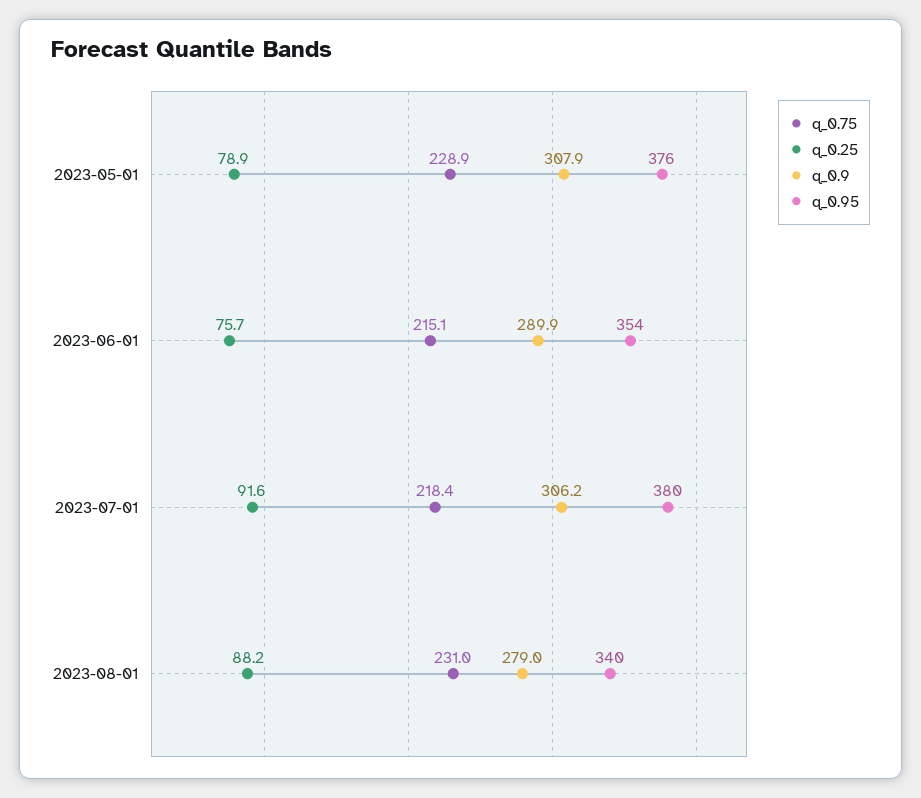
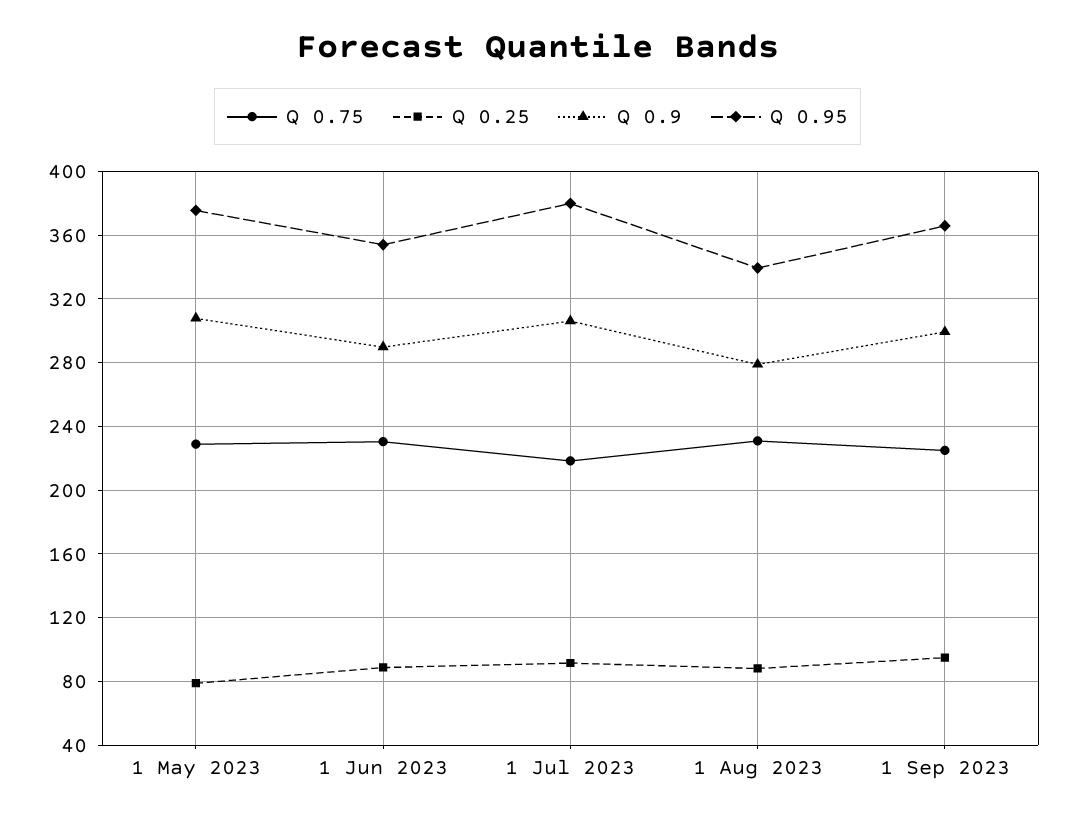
q_0.75, 2023-06-01: 215.1 -> 230
q_0.25, 2023-06-01: 75.7 -> 90
q_0.75, 1 Sep 2023: none -> 225
q_0.25, 1 Sep 2023: none -> 95
q_0.9, 1 Sep 2023: none -> 300
q_0.95, 1 Sep 2023: none -> 365

